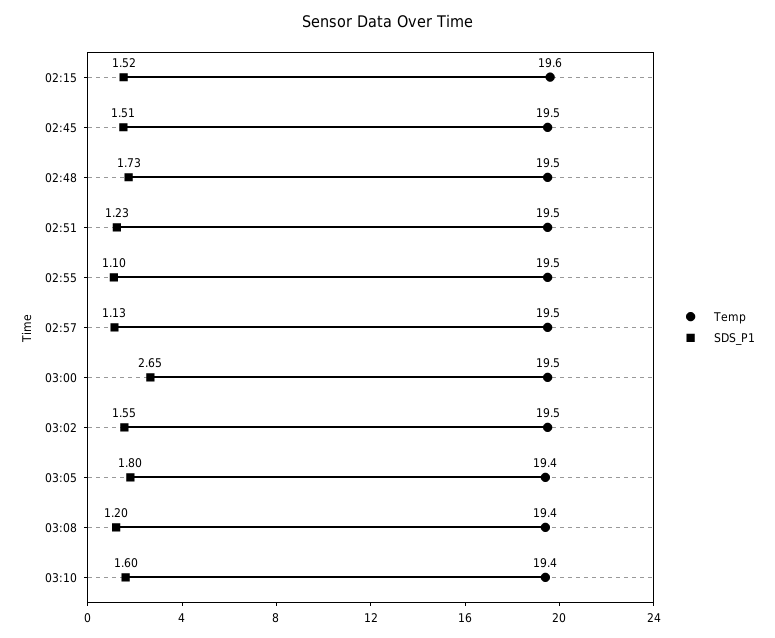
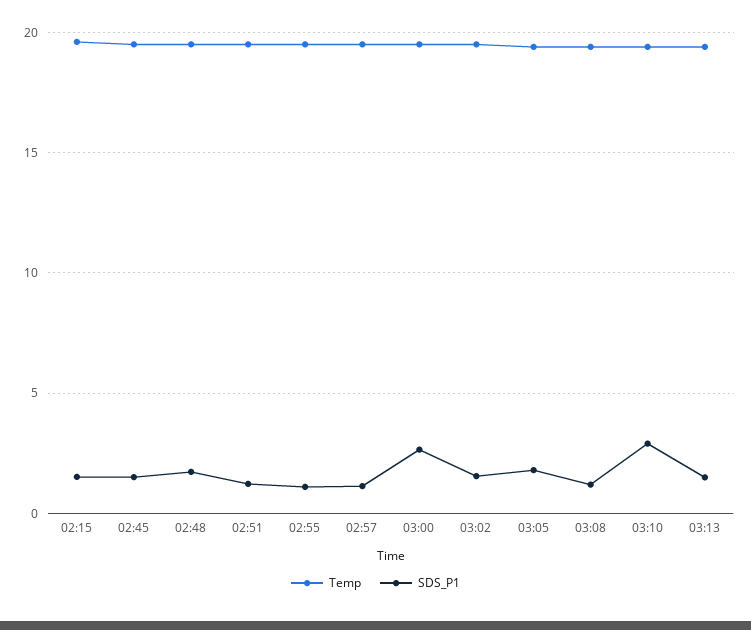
SDS_P1, 03:10: 1.6 -> 3
Temp, 03:13: none -> 19.5
SDS_P1, 03:13: none -> 1.5

